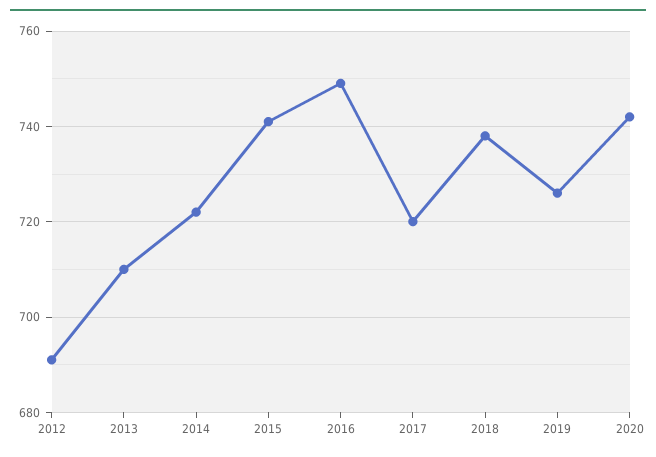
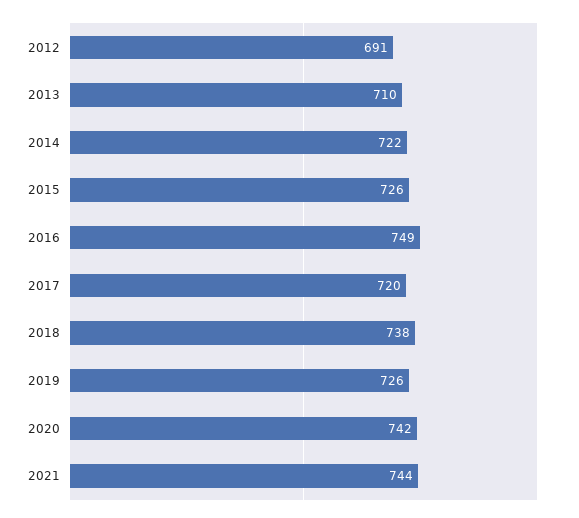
2015: 740 -> 726
2021: none -> 744

